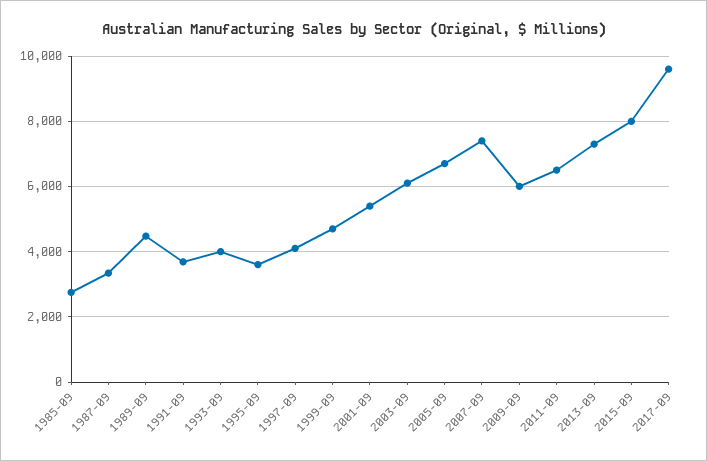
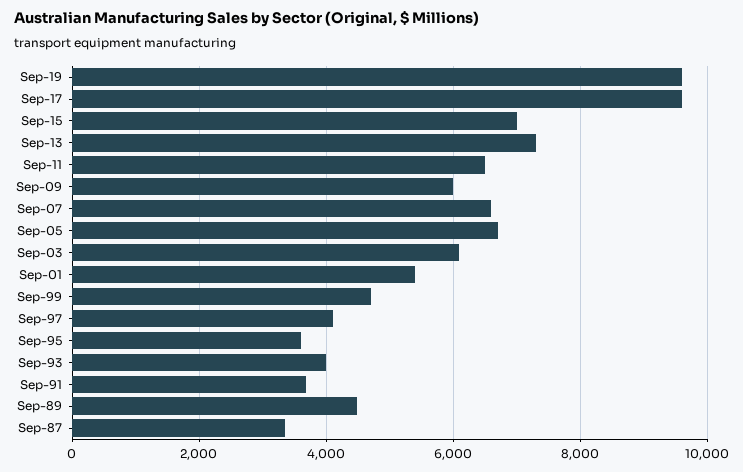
1985-09: 2800 -> none
2007-09: 7400 -> 6600
2015-09: 8000 -> 7000
Sep-19: none -> 9600

